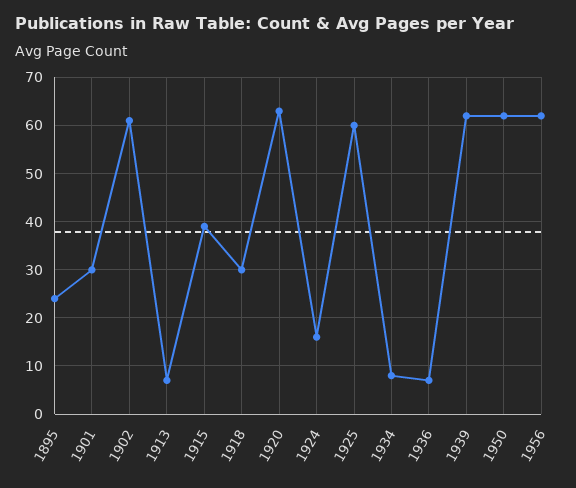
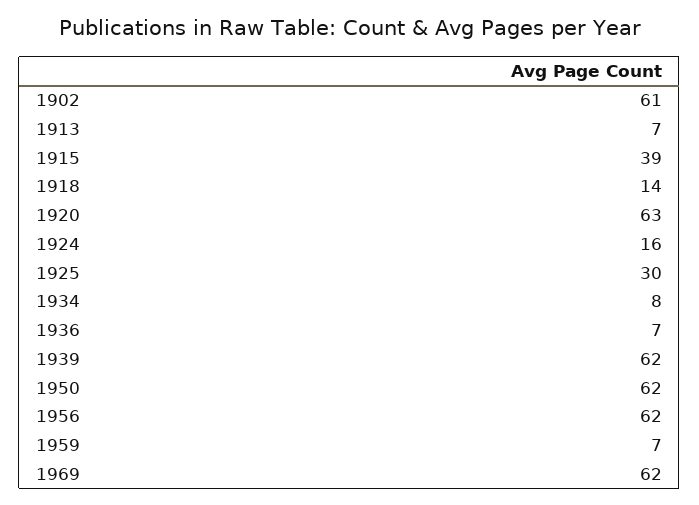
1895: 25 -> none
1901: 30 -> none
1918: 30 -> 14
1925: 60 -> 30
1959: none -> 7
1969: none -> 62

